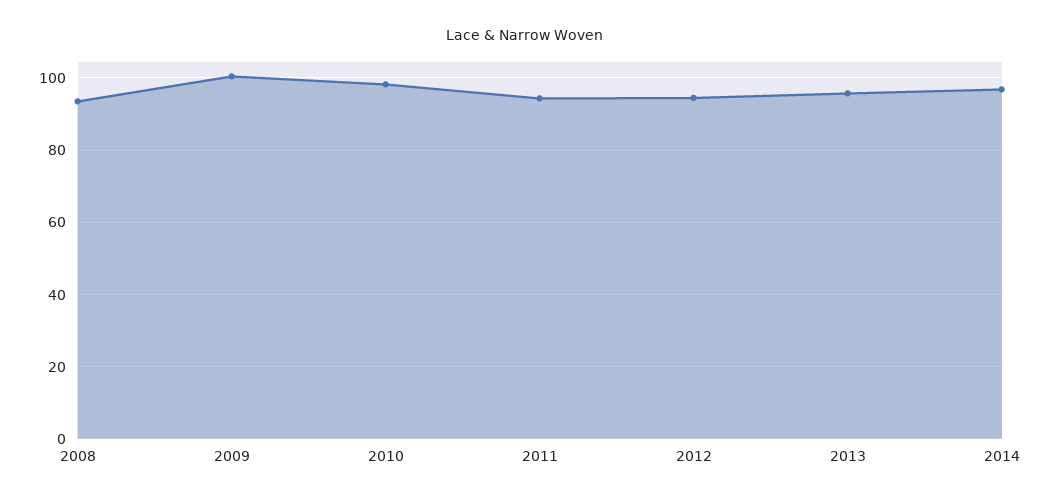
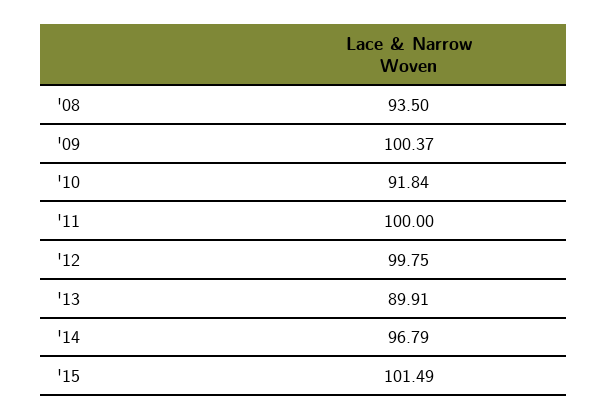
2010: 98 -> 91.84
2011: 94 -> 100
2012: 94 -> 99.75
2013: 96 -> 89.91
'15: none -> 101.49

